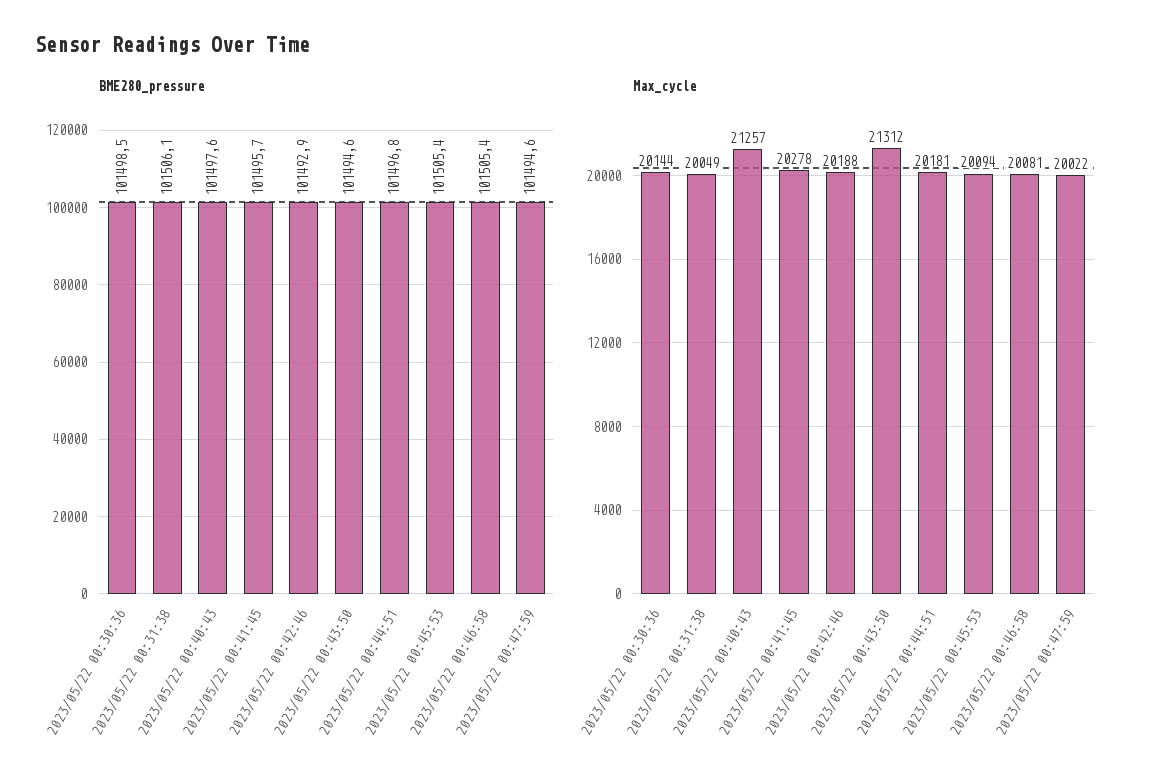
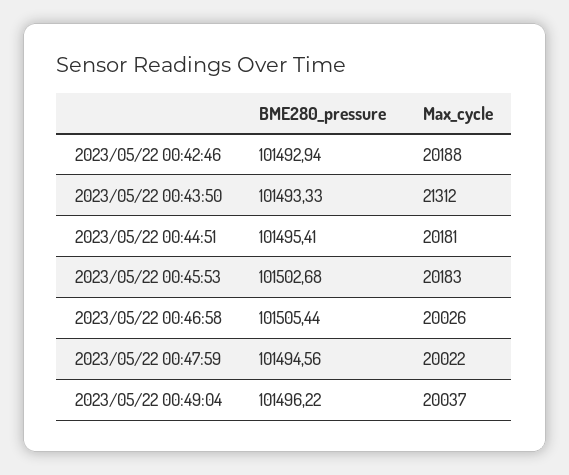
BME280_pressure, 2023/05/22 00:30:36: 101498.5 -> none
BME280_pressure, 2023/05/22 00:31:38: 101506.1 -> none
BME280_pressure, 2023/05/22 00:40:43: 101497.6 -> none
BME280_pressure, 2023/05/22 00:41:45: 101495.7 -> none
BME280_pressure, 2023/05/22 00:43:50: 101494.6 -> 101493.33
BME280_pressure, 2023/05/22 00:44:51: 101496.8 -> 101495.41
BME280_pressure, 2023/05/22 00:45:53: 101505.4 -> 101502.68
Max_cycle, 2023/05/22 00:30:36: 20144 -> none
Max_cycle, 2023/05/22 00:31:38: 20049 -> none
Max_cycle, 2023/05/22 00:40:43: 21257 -> none
Max_cycle, 2023/05/22 00:41:45: 20278 -> none
Max_cycle, 2023/05/22 00:45:53: 20094 -> 20183
Max_cycle, 2023/05/22 00:46:58: 20081 -> 20026
BME280_pressure, 2023/05/22 00:49:04: none -> 101496.22
Max_cycle, 2023/05/22 00:49:04: none -> 20037

